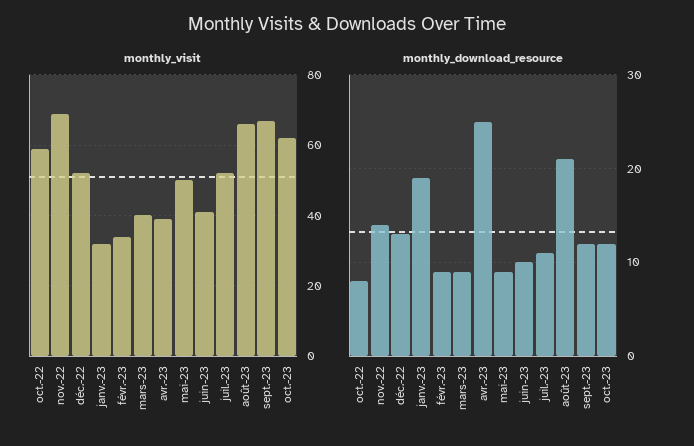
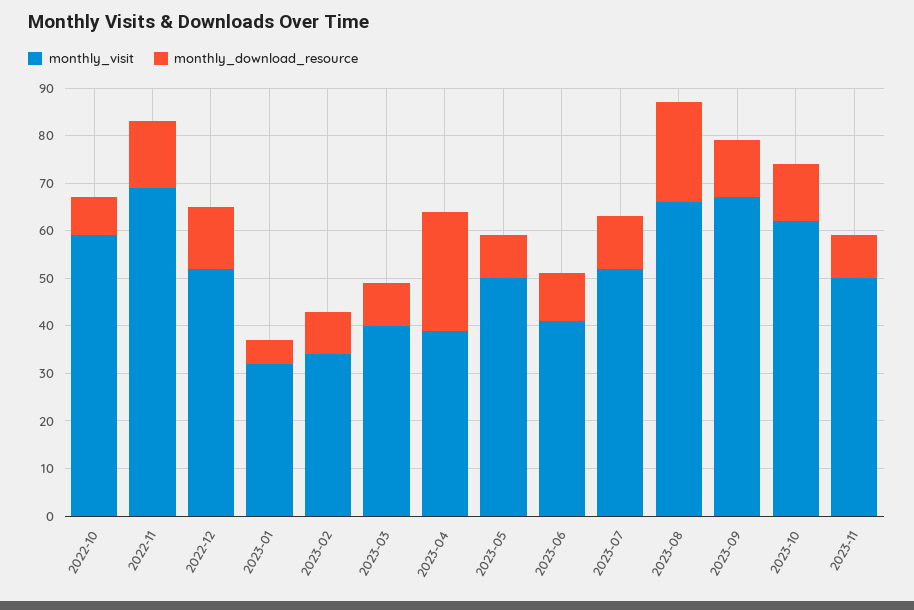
monthly_download_resource, janv.-23: 19 -> 5
monthly_visit, 2023-11: none -> 50
monthly_download_resource, 2023-11: none -> 10

